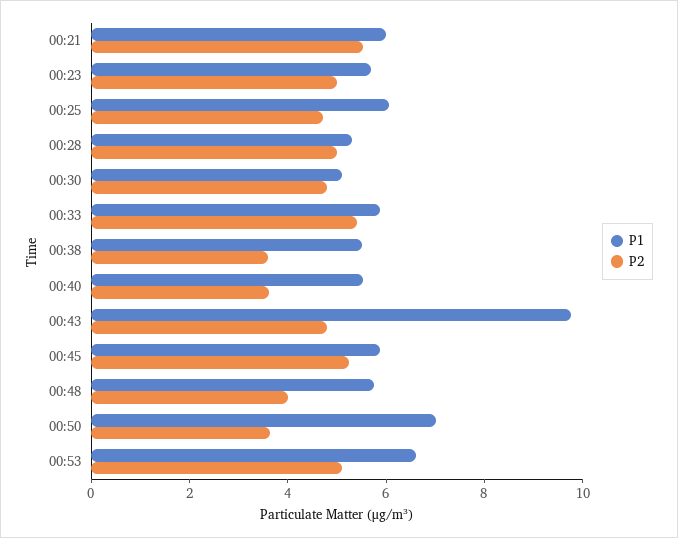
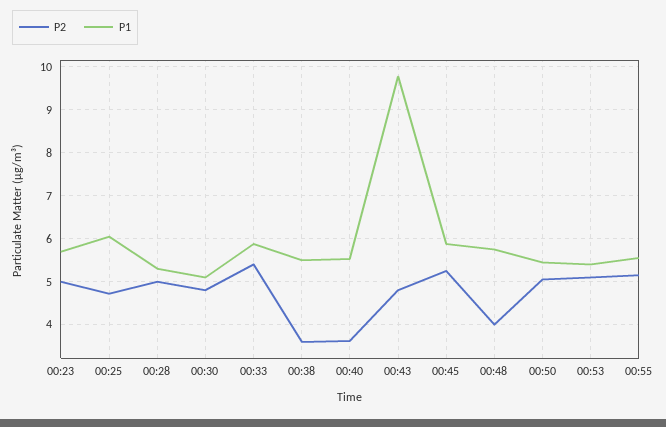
P1, 00:21: 6 -> none
P2, 00:21: 5.5 -> none
P1, 00:50: 7 -> 5.4
P2, 00:50: 3.5 -> 5
P1, 00:53: 6.5 -> 5.4
P2, 00:55: none -> 5.2
P1, 00:55: none -> 5.6

